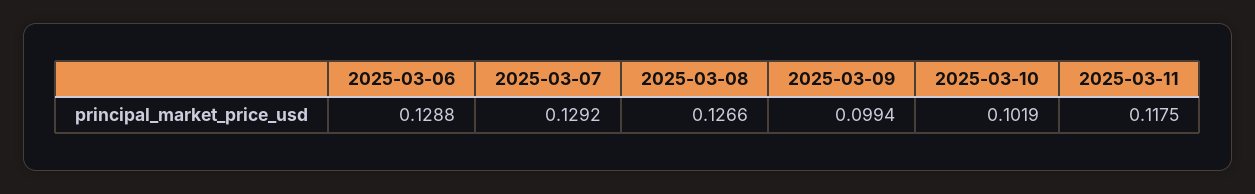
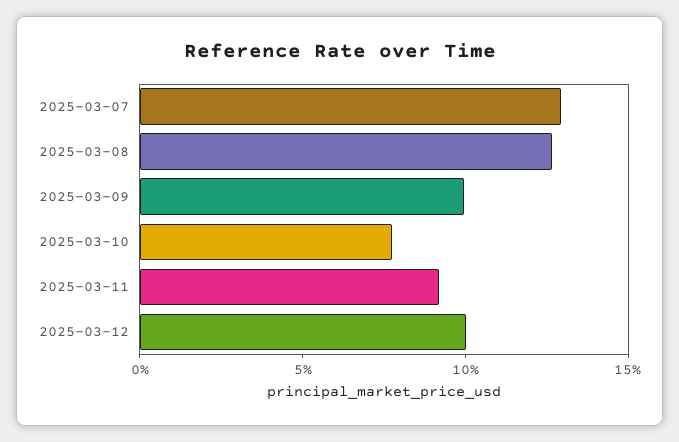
2025-03-06: 0.1288 -> none
2025-03-10: 0.1019 -> 0.08
2025-03-11: 0.1175 -> 0.09
2025-03-12: none -> 0.1

